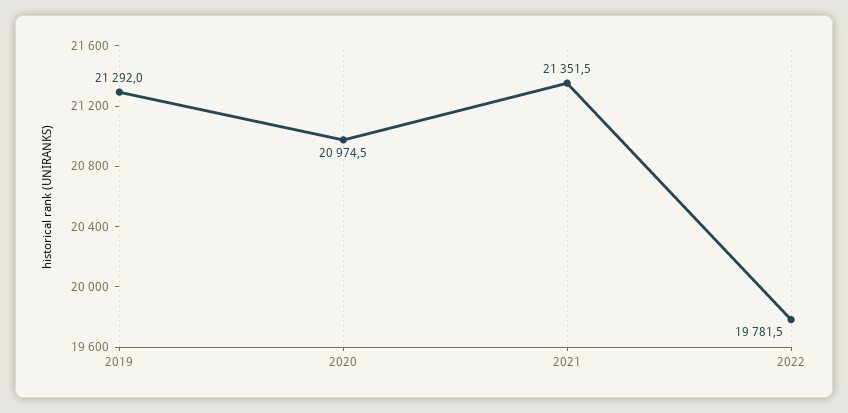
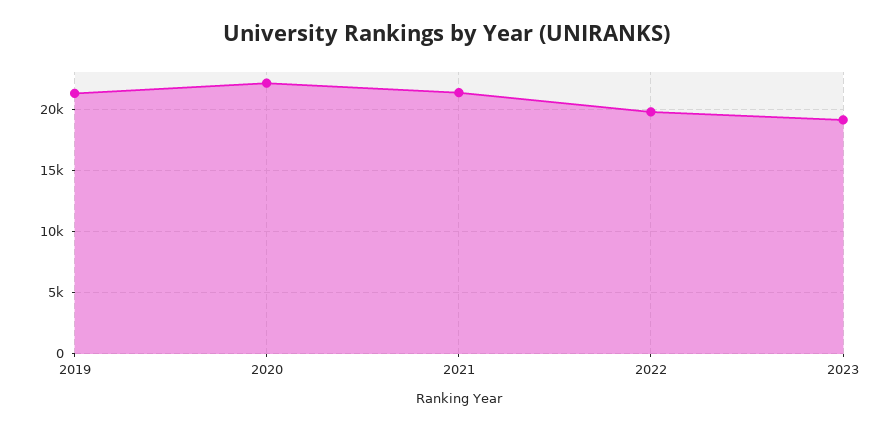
2020: 20974.5 -> 22000
2023: none -> 19000

